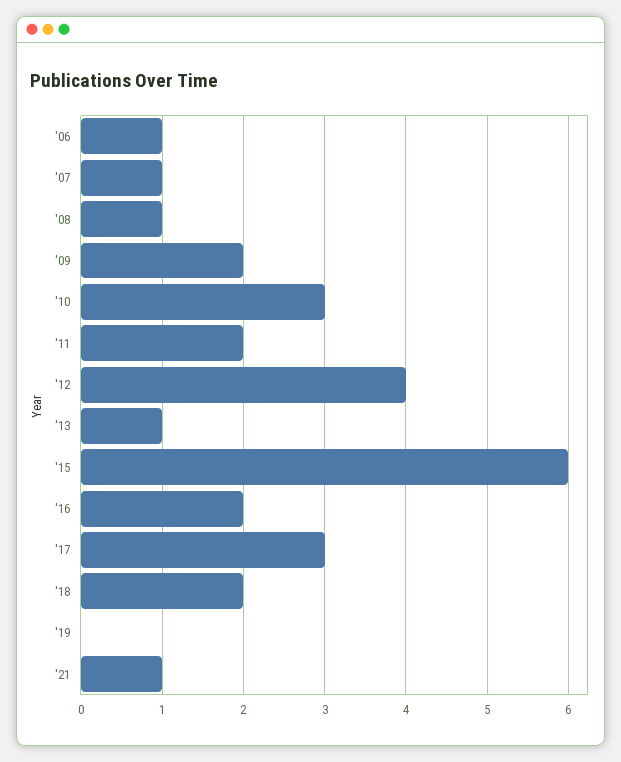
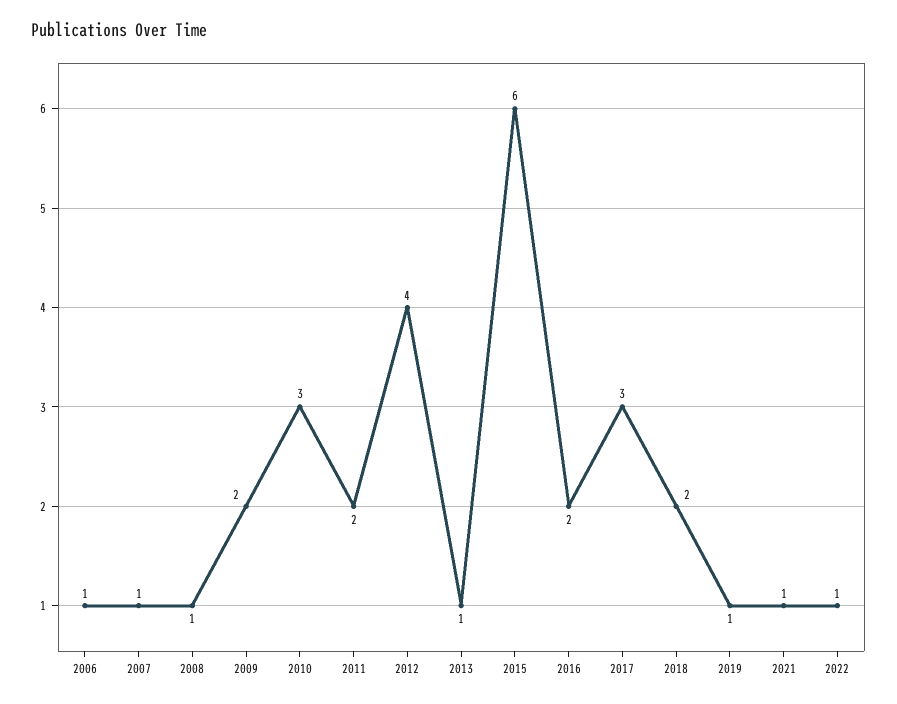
'19: 0 -> 1
2022: none -> 1

